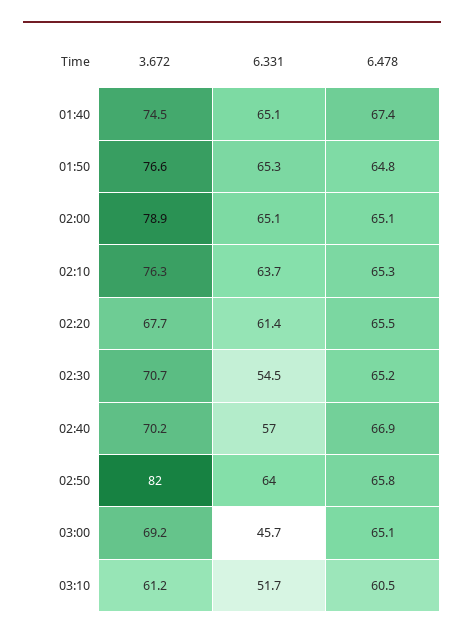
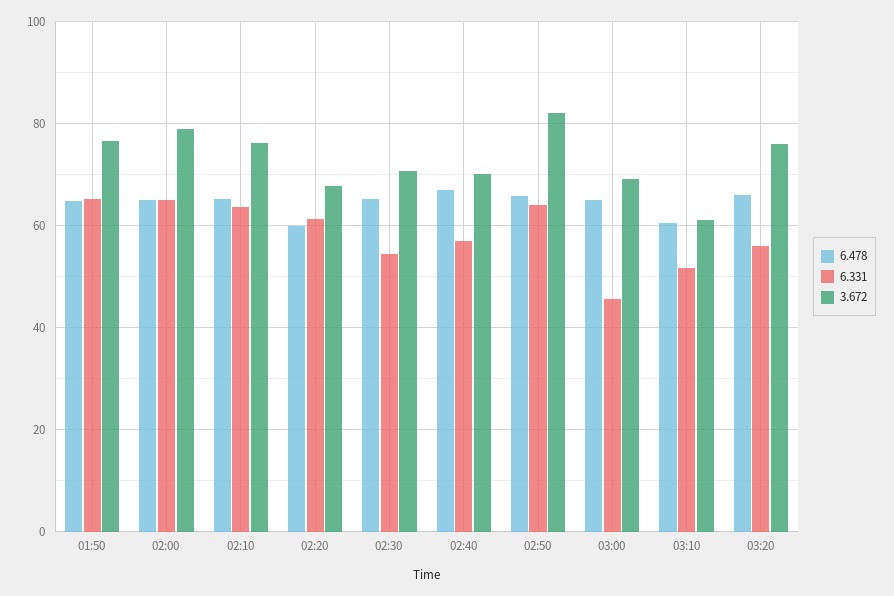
3.672, 01:40: 74.5 -> none
6.331, 01:40: 65.1 -> none
6.478, 01:40: 67.4 -> none
6.478, 02:20: 65.5 -> 60
6.478, 03:20: none -> 66
6.331, 03:20: none -> 56
3.672, 03:20: none -> 76

